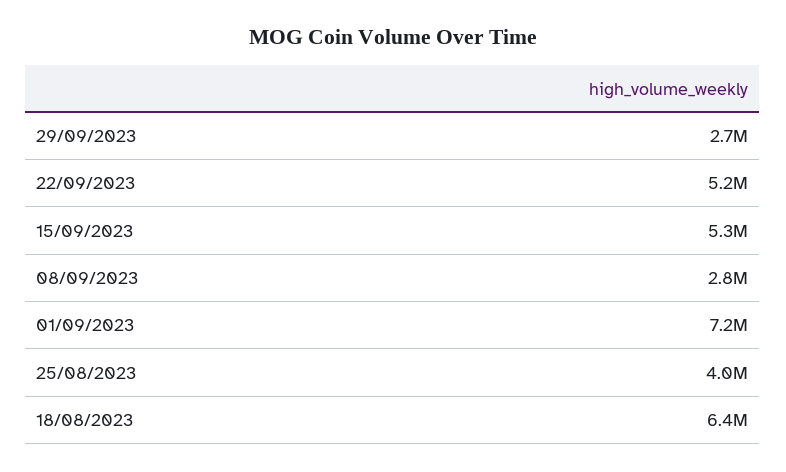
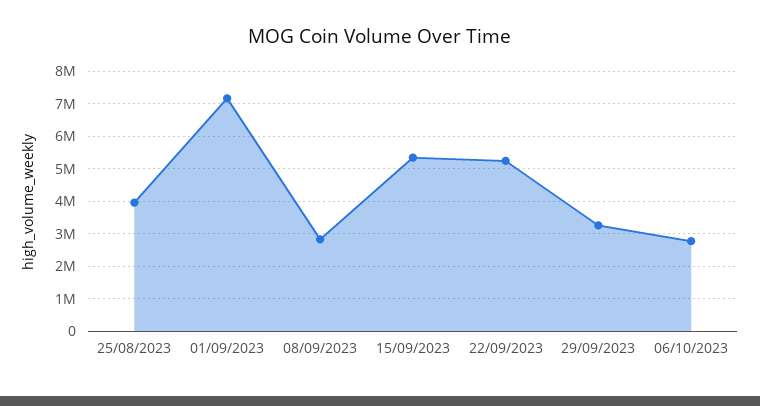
29/09/2023: 2700000 -> 3200000
18/08/2023: 6400000 -> none
06/10/2023: none -> 2800000

